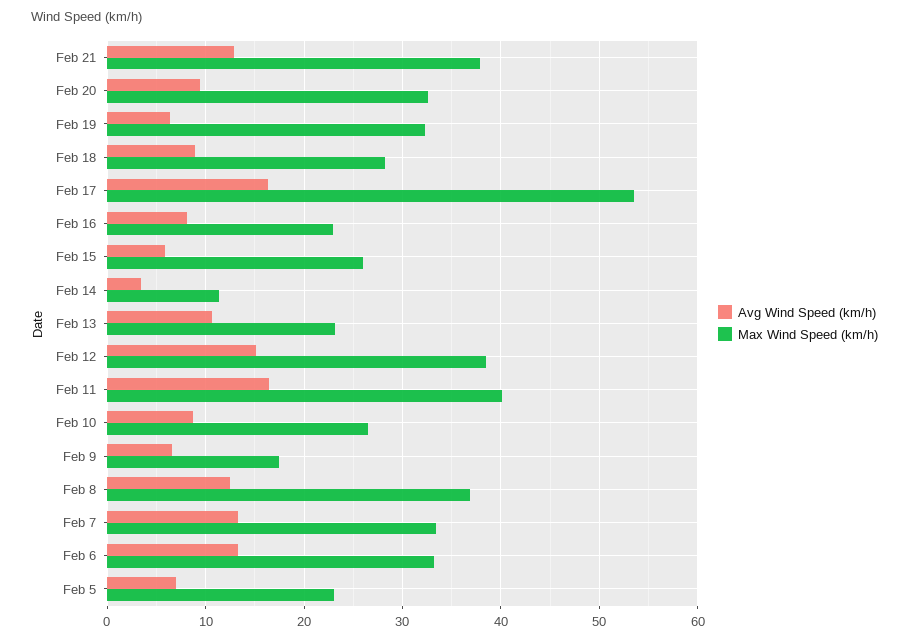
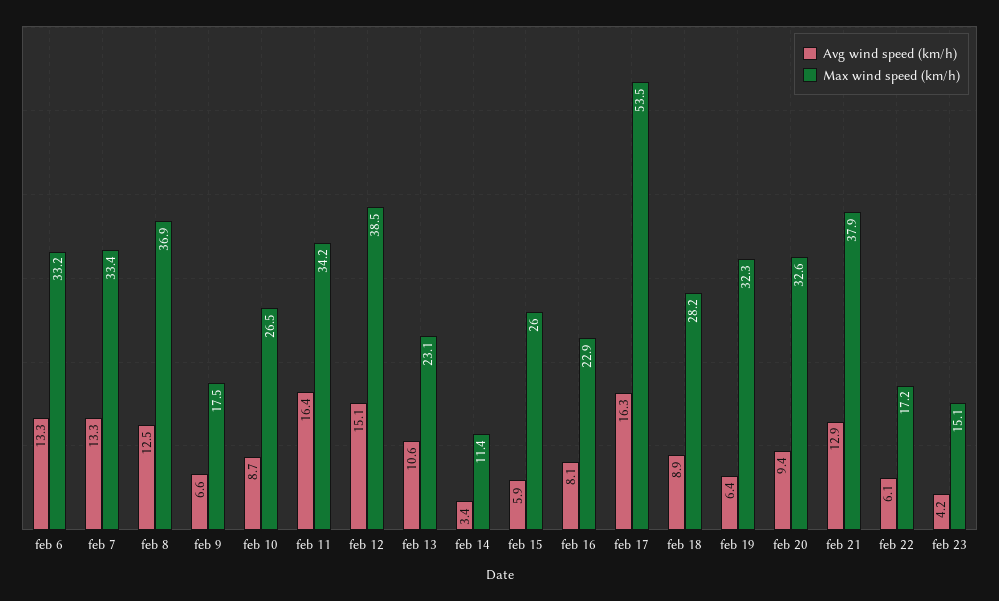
Max Wind Speed (km/h), Feb 11: 40 -> 34.2
Avg Wind Speed (km/h), Feb 5: 7 -> none
Max Wind Speed (km/h), Feb 5: 23 -> none
Avg Wind Speed (km/h), feb 22: none -> 6.1
Max Wind Speed (km/h), feb 22: none -> 17.2
Avg Wind Speed (km/h), feb 23: none -> 4.2
Max Wind Speed (km/h), feb 23: none -> 15.1

